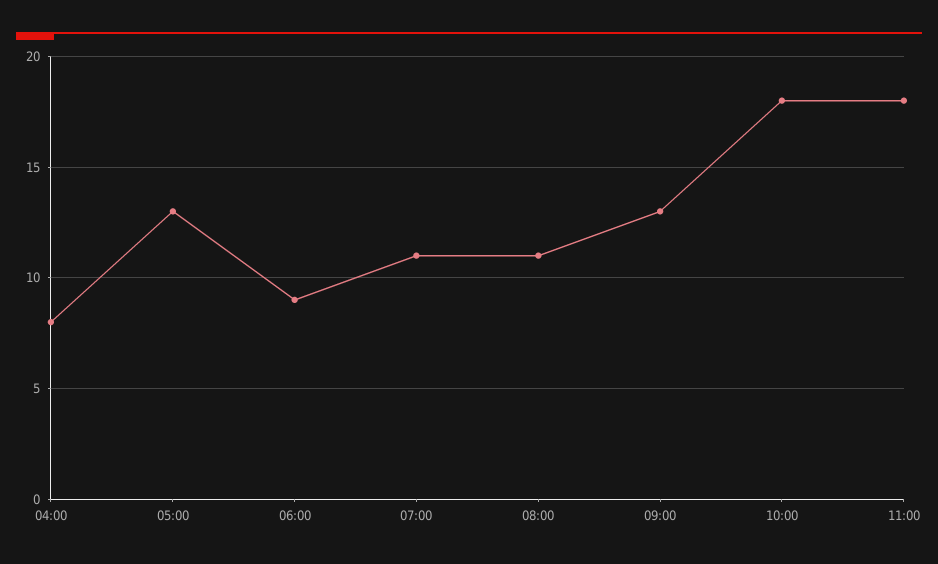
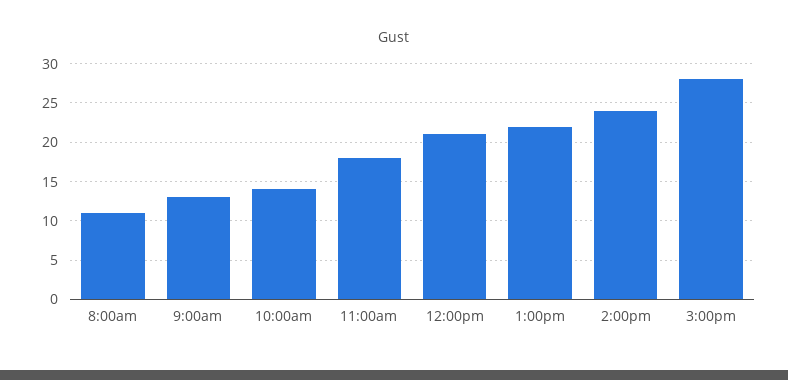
04:00: 8 -> none
05:00: 13 -> none
06:00: 9 -> none
07:00: 11 -> none
10:00: 18 -> 14
12:00pm: none -> 21
1:00pm: none -> 22
2:00pm: none -> 24
3:00pm: none -> 28

